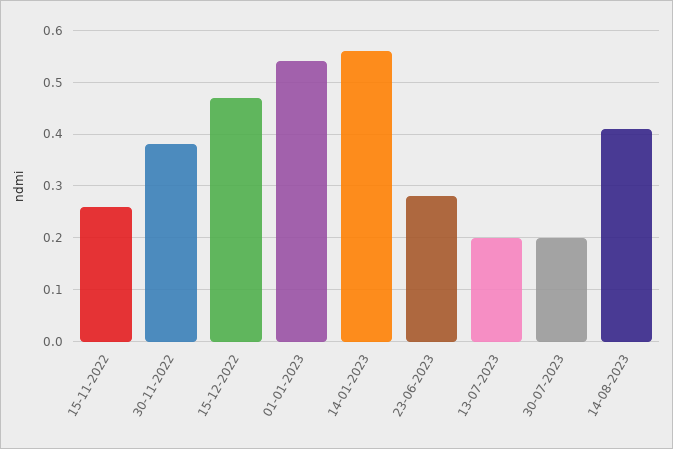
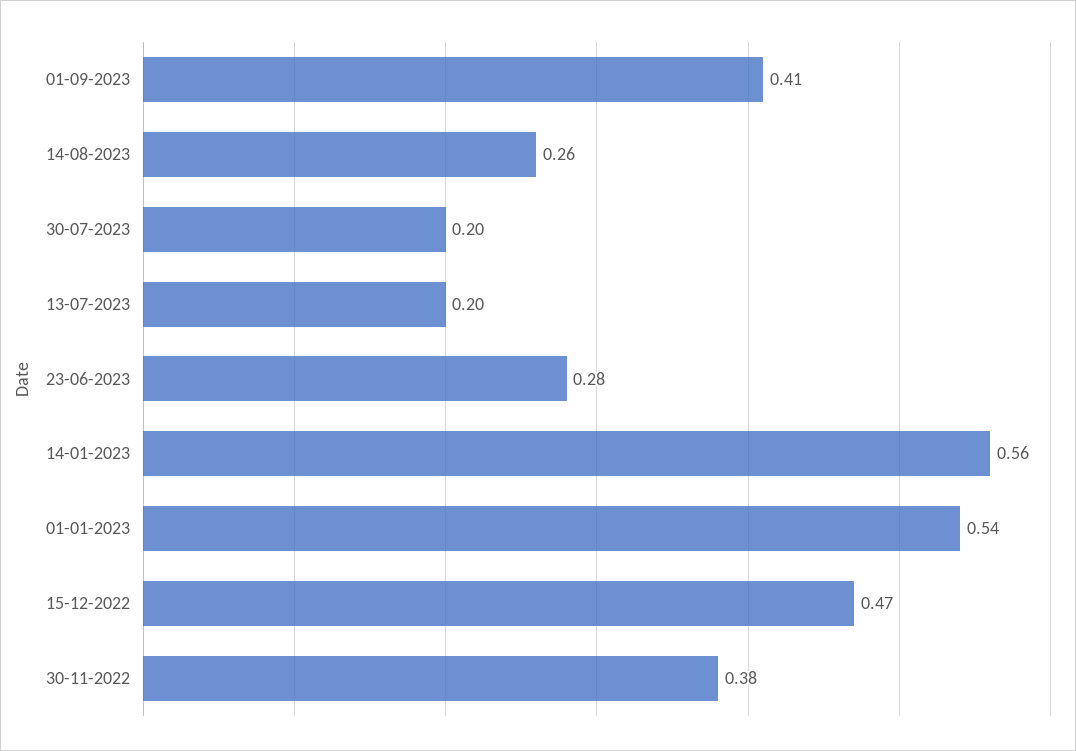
15-11-2022: 0.25 -> none
14-08-2023: 0.4 -> 0.26
01-09-2023: none -> 0.41

